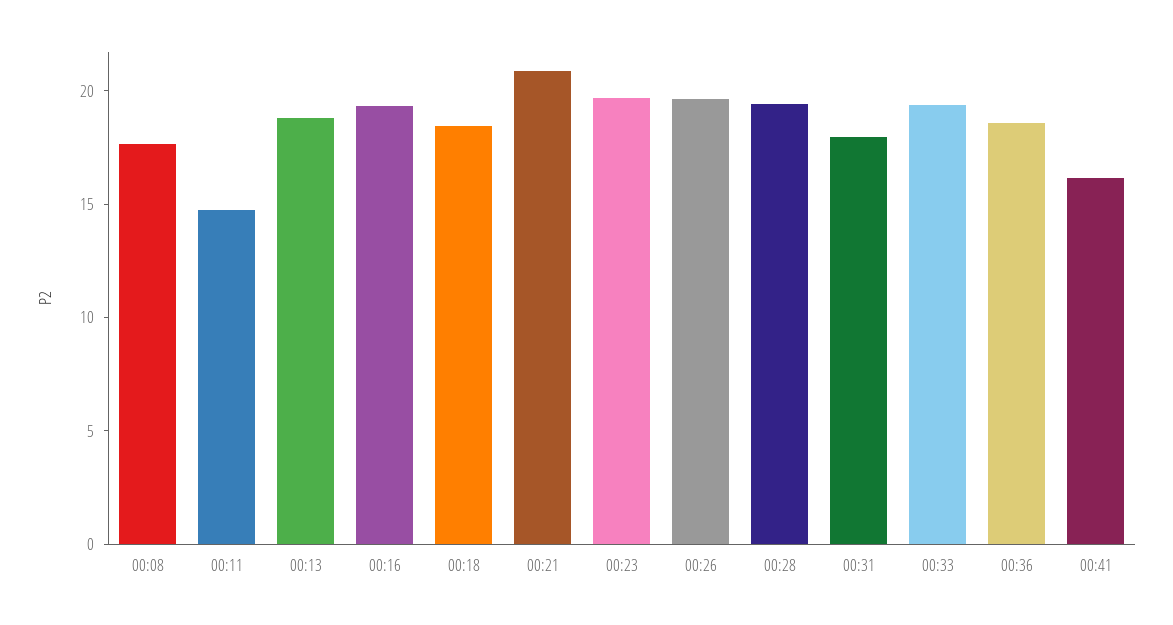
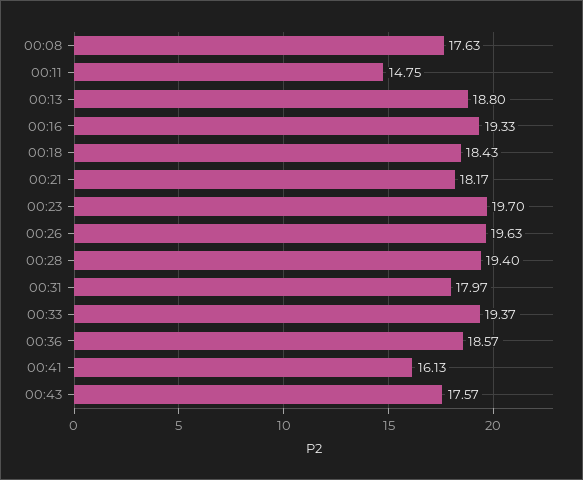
00:21: 21 -> 18.17
00:43: none -> 17.57

